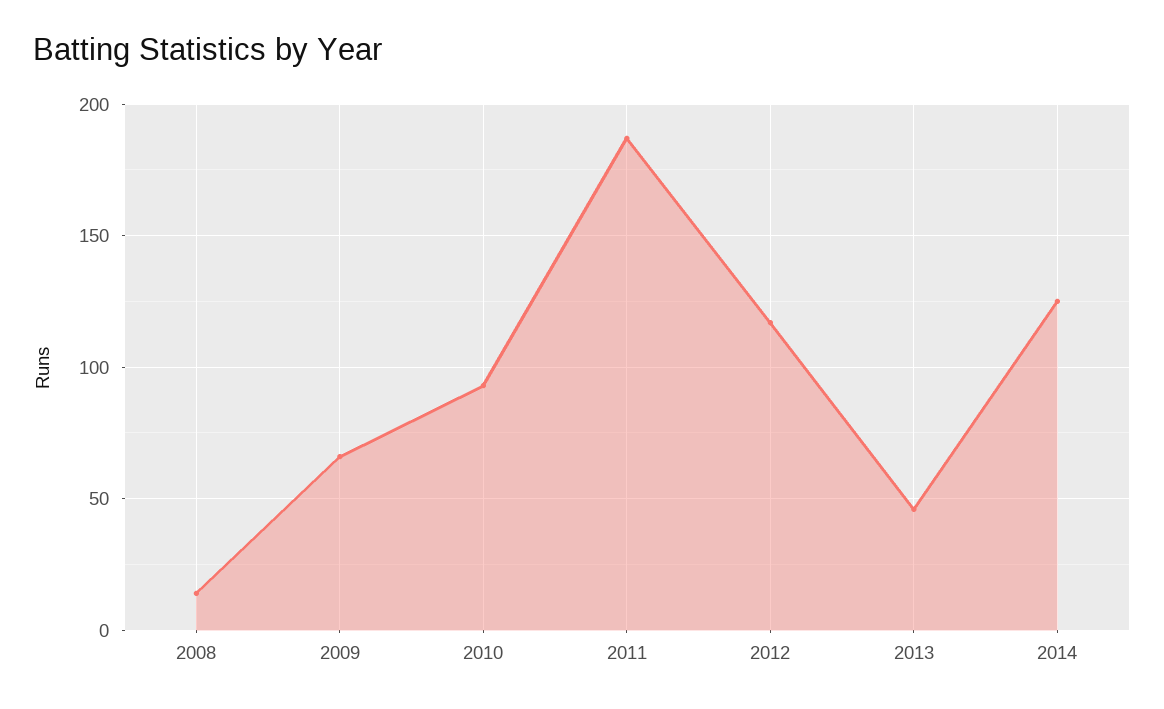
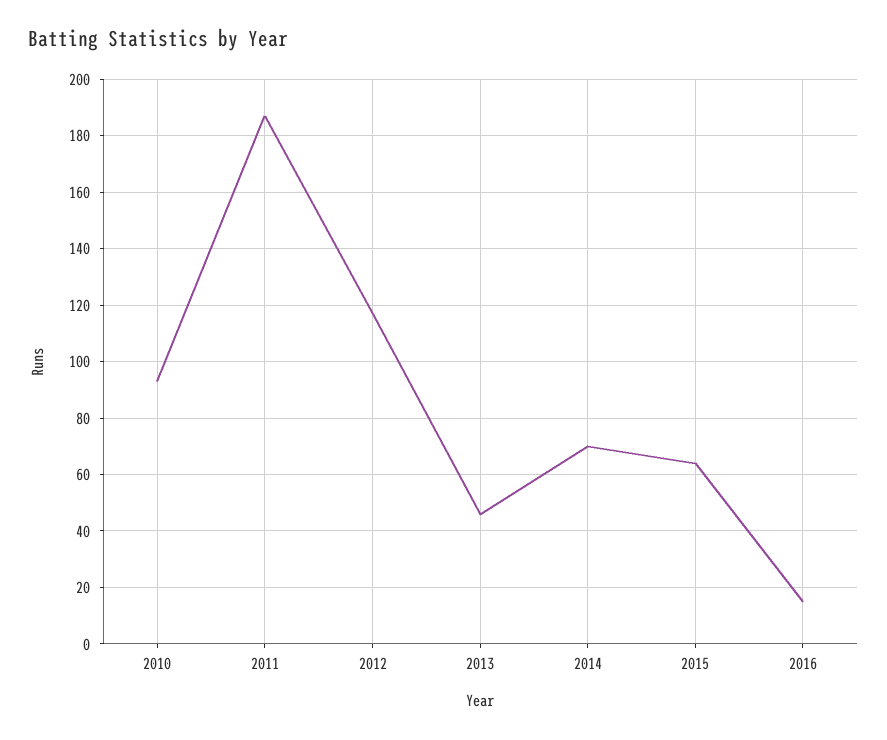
2008: 15 -> none
2009: 65 -> none
2014: 125 -> 70
2015: none -> 65
2016: none -> 15

